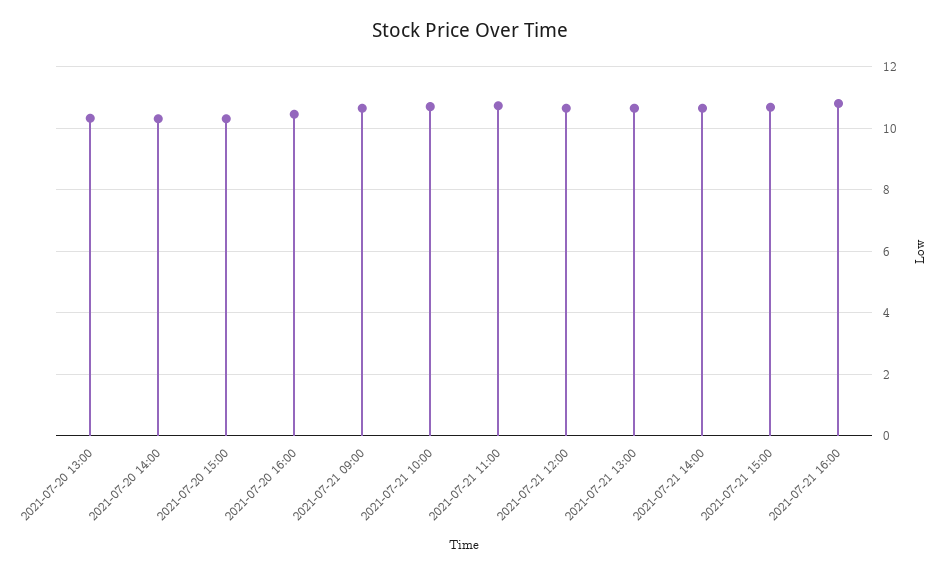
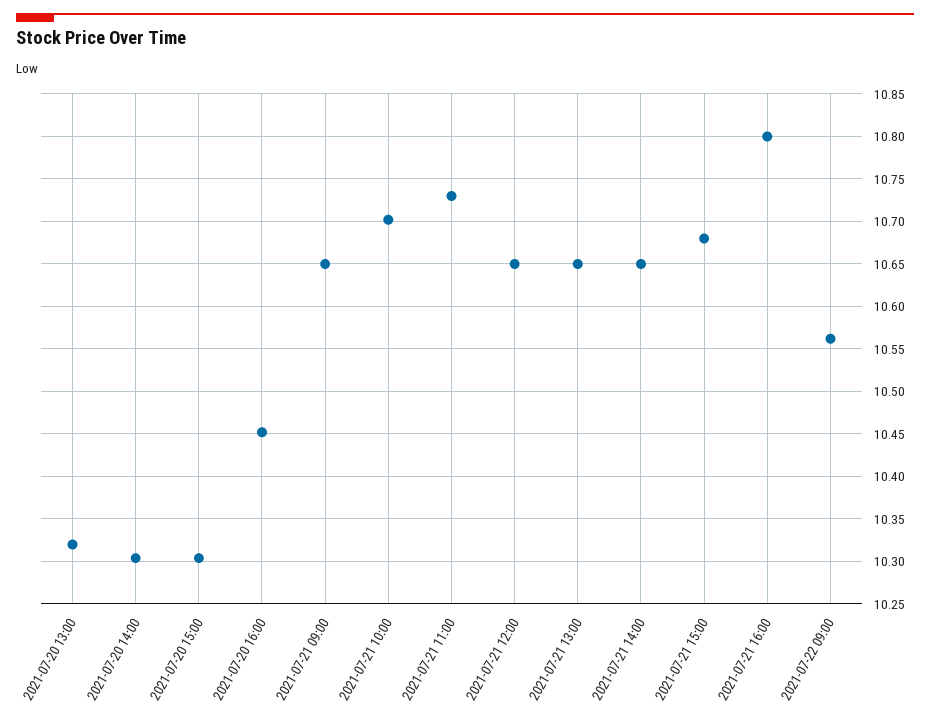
2021-07-22 09:00: none -> 10.56

